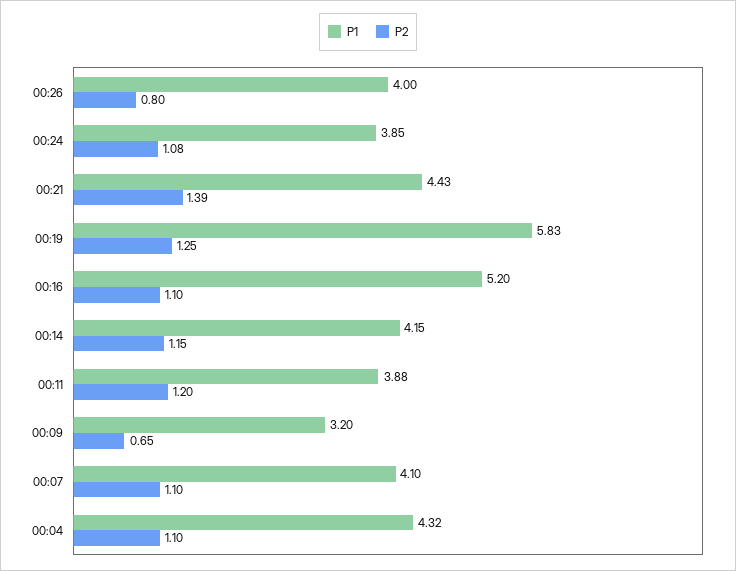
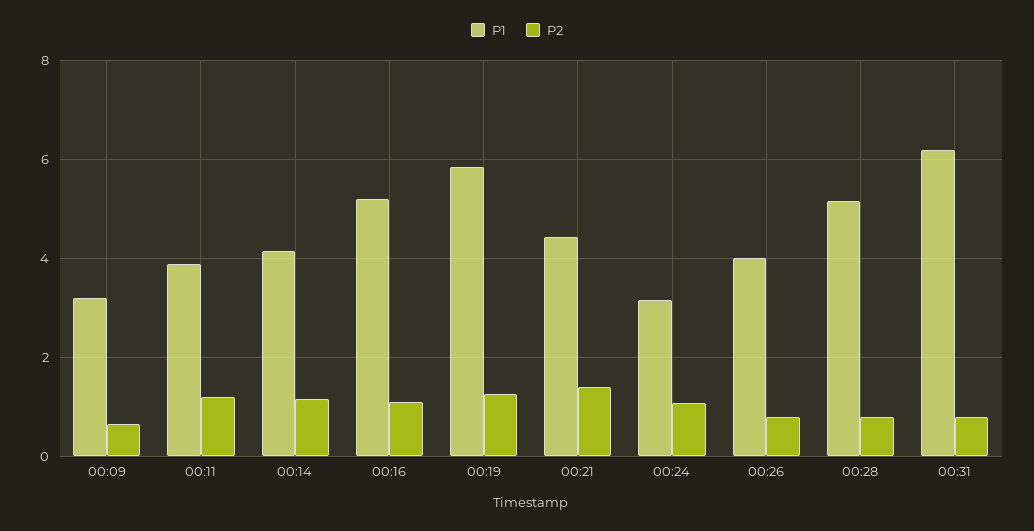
P1, 00:24: 3.85 -> 3.2
P1, 00:07: 4.1 -> none
P2, 00:07: 1.1 -> none
P1, 00:04: 4.32 -> none
P2, 00:04: 1.1 -> none
P1, 00:28: none -> 5.2
P2, 00:28: none -> 0.8
P1, 00:31: none -> 6.2
P2, 00:31: none -> 0.8

